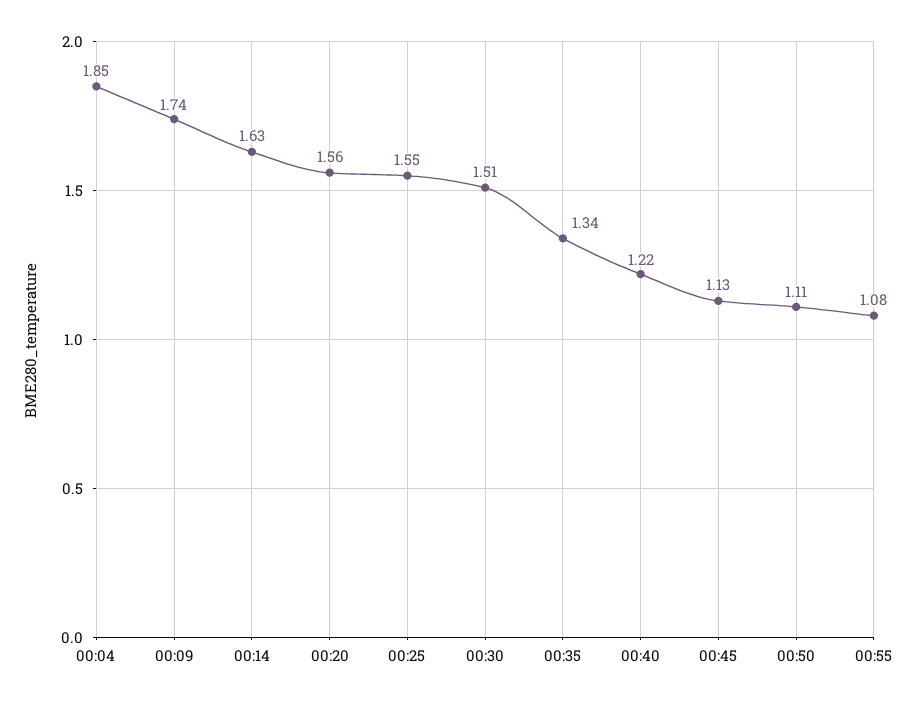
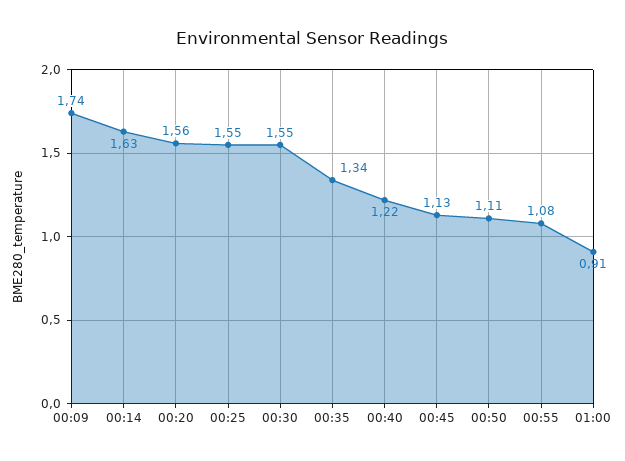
00:04: 1.85 -> none
00:30: 1.51 -> 1.55
01:00: none -> 0.91

